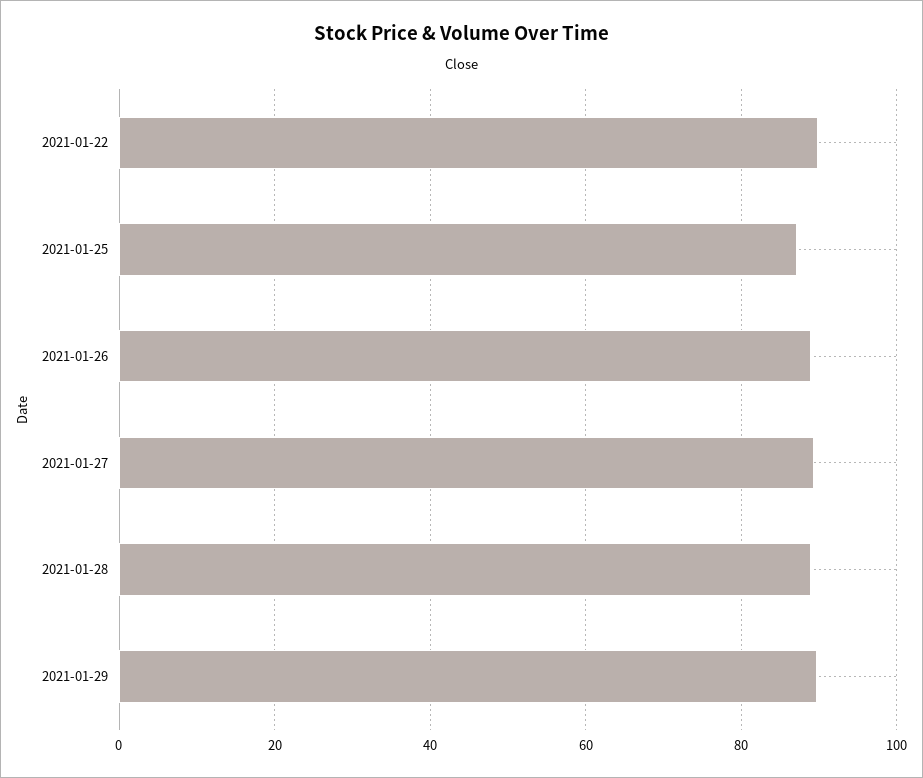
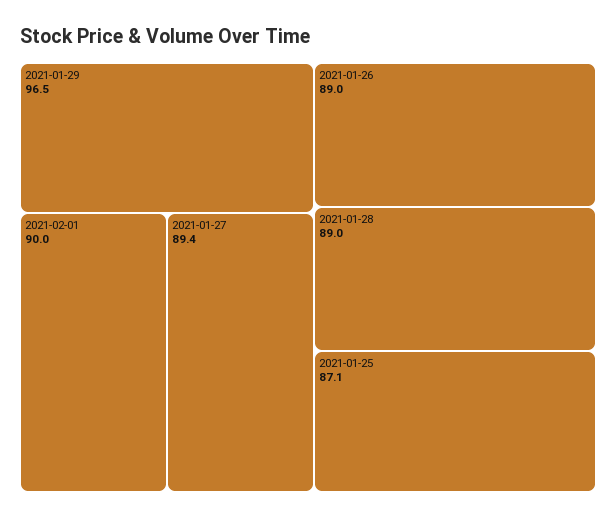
2021-01-22: 90 -> none
2021-01-29: 90 -> 96.5
2021-02-01: none -> 90

